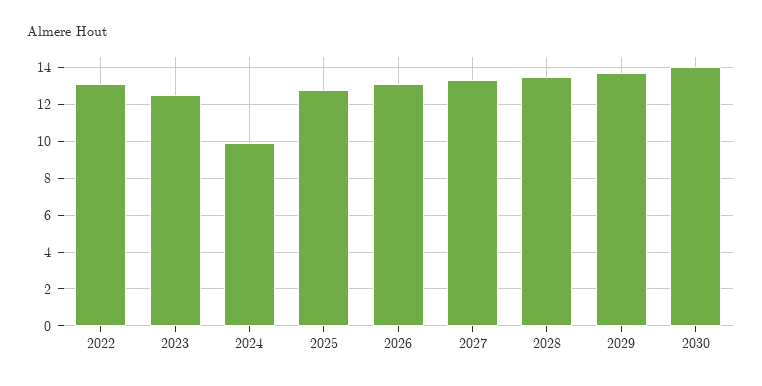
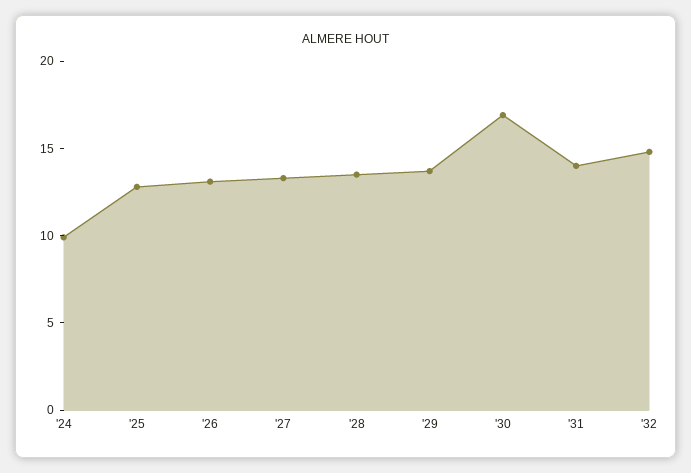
2022: 13 -> none
2023: 12.5 -> none
2030: 14 -> 17
'31: none -> 14
'32: none -> 15

